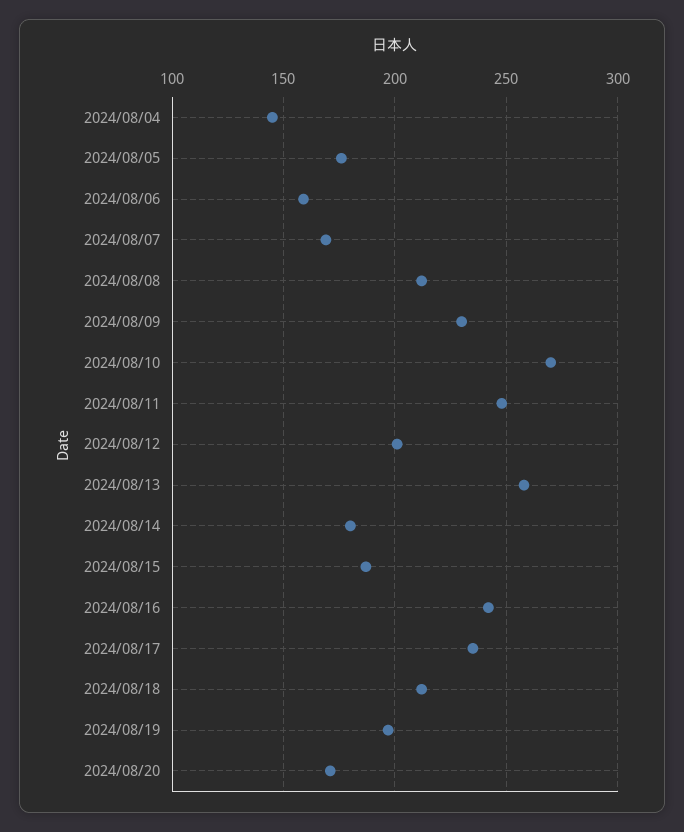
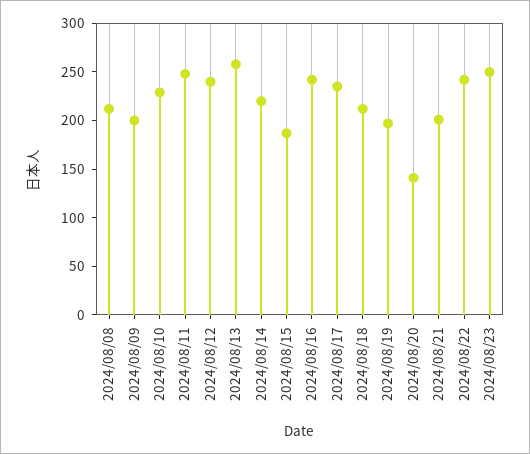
2024/08/04: 145 -> none
2024/08/05: 175 -> none
2024/08/06: 160 -> none
2024/08/07: 170 -> none
2024/08/09: 230 -> 200
2024/08/10: 270 -> 230
2024/08/12: 200 -> 240
2024/08/14: 180 -> 220
2024/08/20: 170 -> 140
2024/08/21: none -> 200
2024/08/22: none -> 240
2024/08/23: none -> 250

